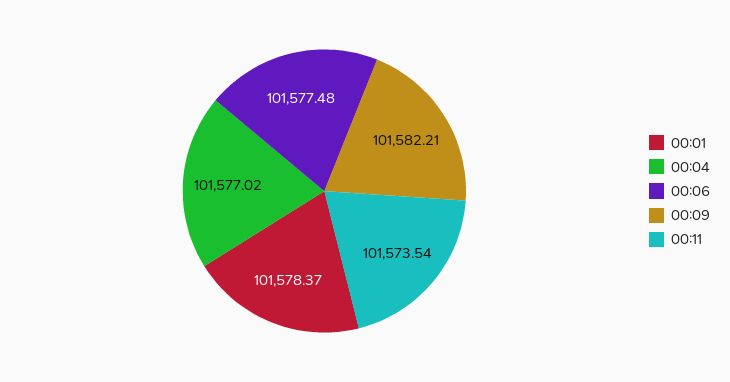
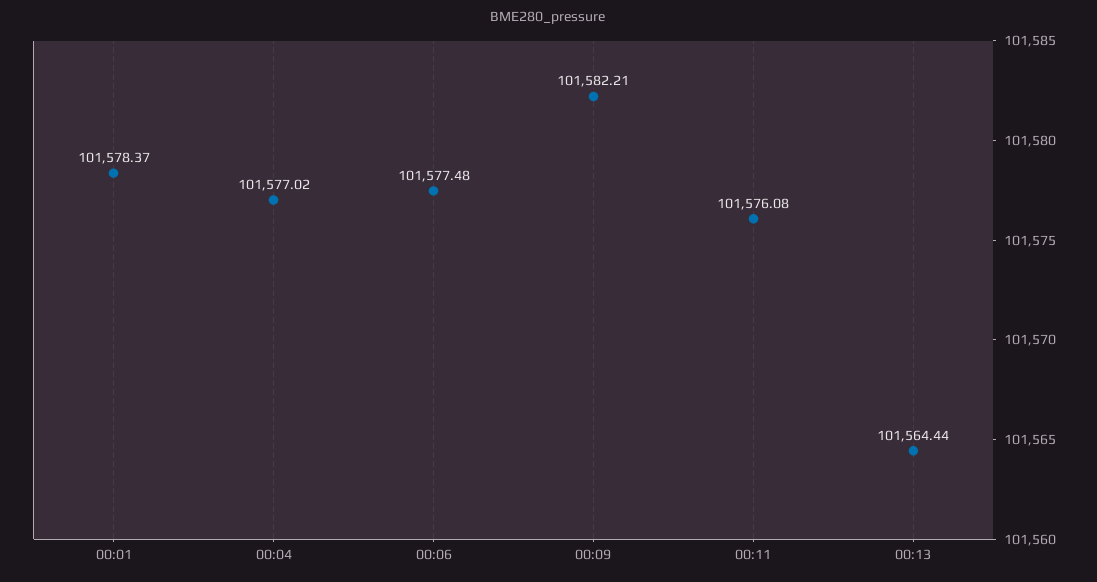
00:11: 101573.54 -> 101576.08
00:13: none -> 101564.44

